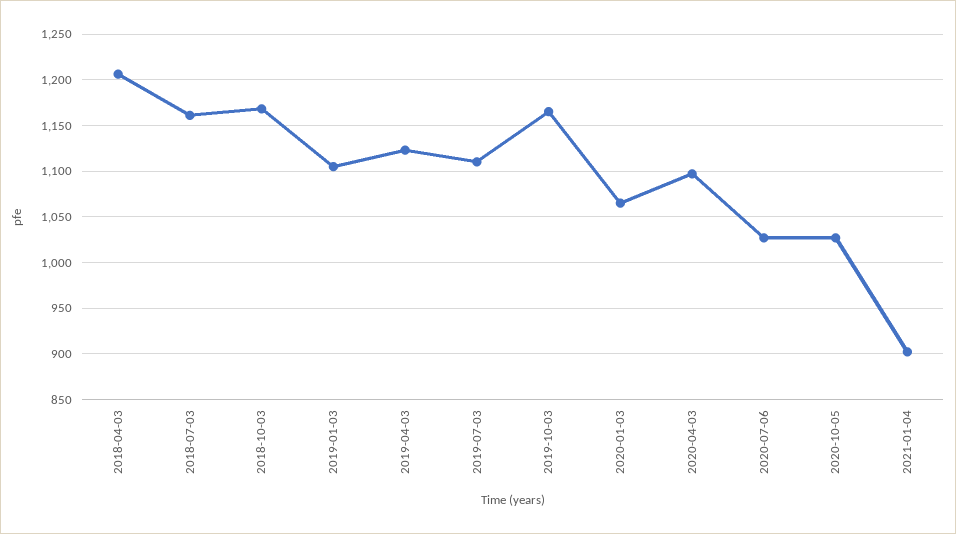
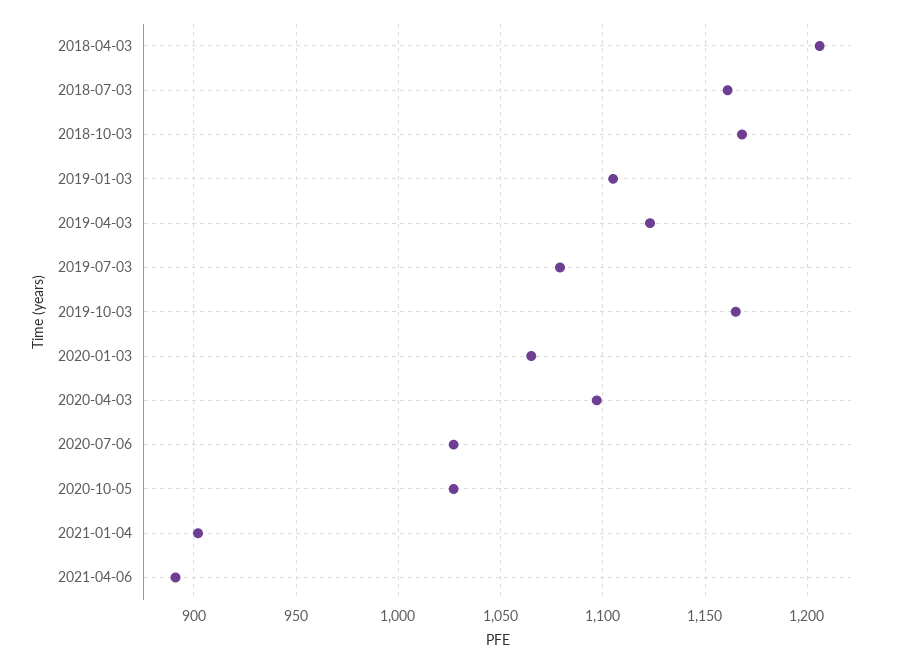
2019-07-03: 1110 -> 1080
2021-04-06: none -> 890

